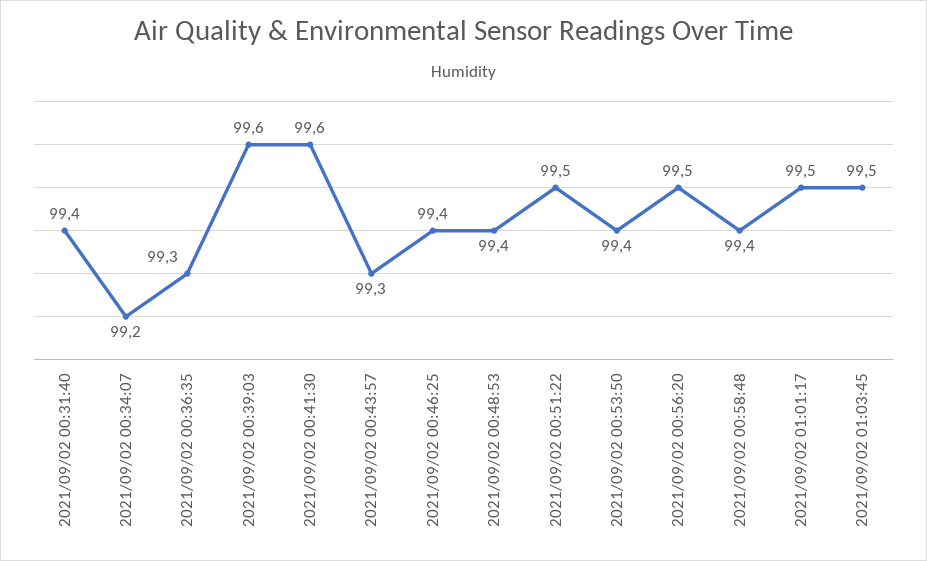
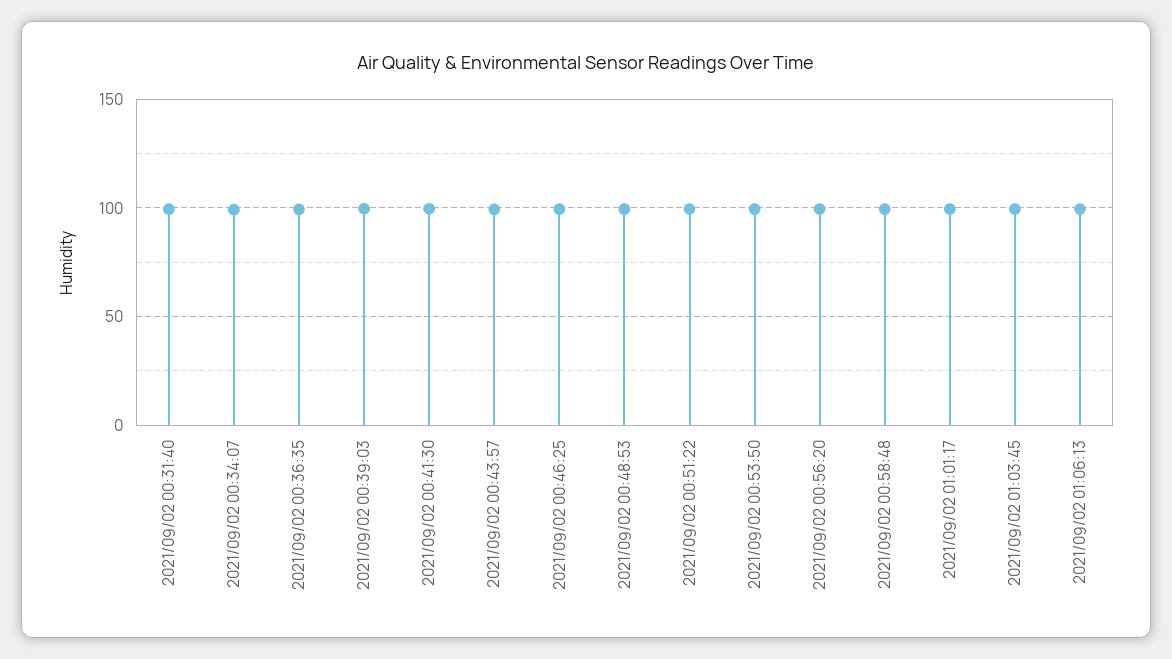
2021/09/02 01:06:13: none -> 100

